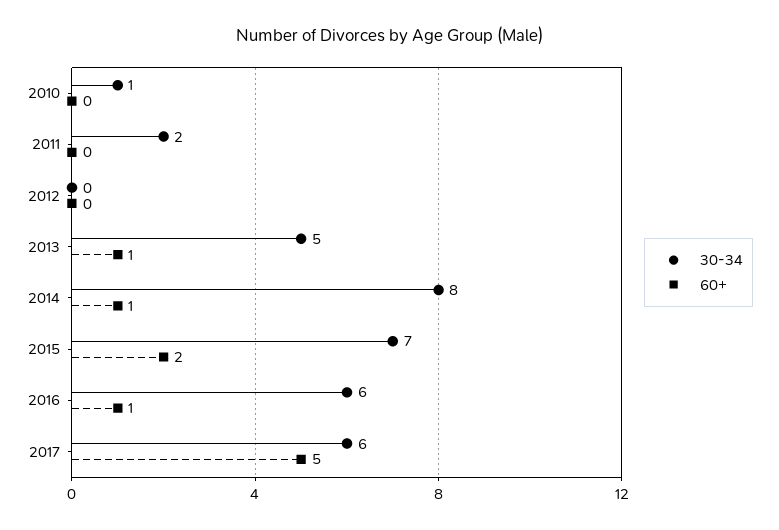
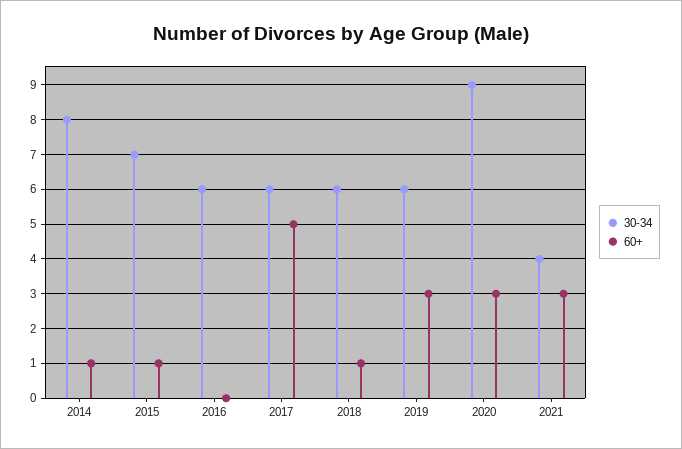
30-34, 2010: 1 -> none
60+, 2010: 0 -> none
30-34, 2011: 2 -> none
60+, 2011: 0 -> none
30-34, 2012: 0 -> none
60+, 2012: 0 -> none
30-34, 2013: 5 -> none
60+, 2013: 1 -> none
60+, 2015: 2 -> 1
60+, 2016: 1 -> 0
30-34, 2018: none -> 6
60+, 2018: none -> 1
30-34, 2019: none -> 6
60+, 2019: none -> 3
30-34, 2020: none -> 9
60+, 2020: none -> 3
30-34, 2021: none -> 4
60+, 2021: none -> 3

